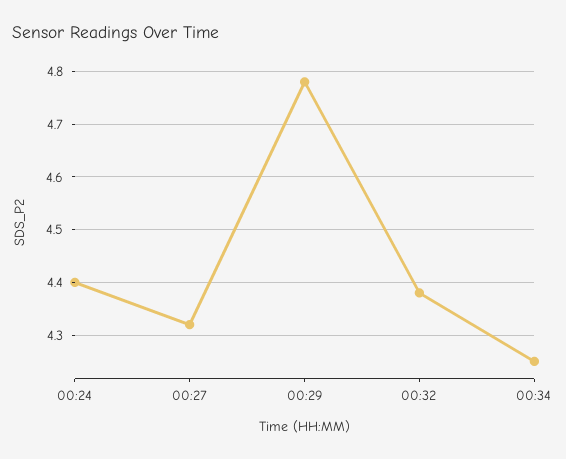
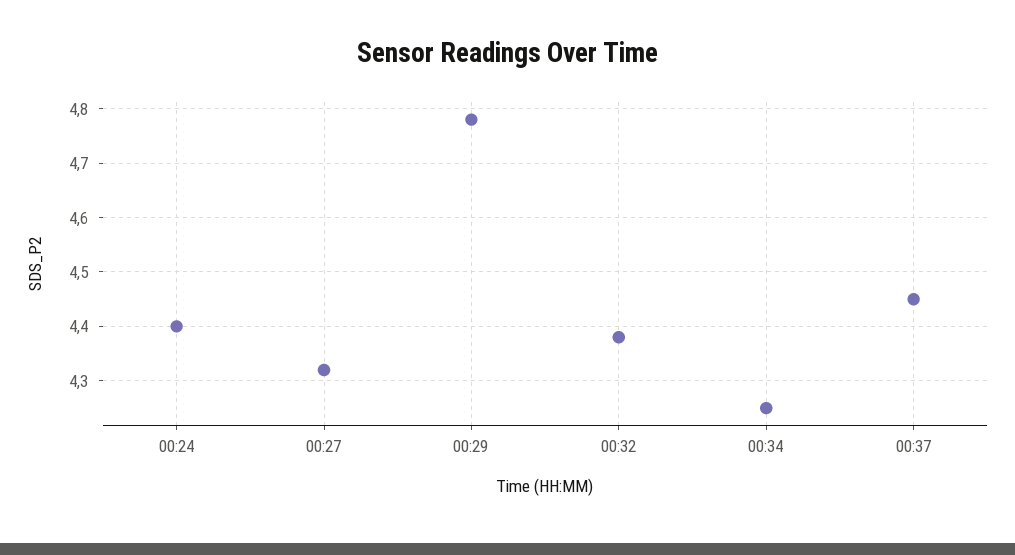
00:37: none -> 4.45

